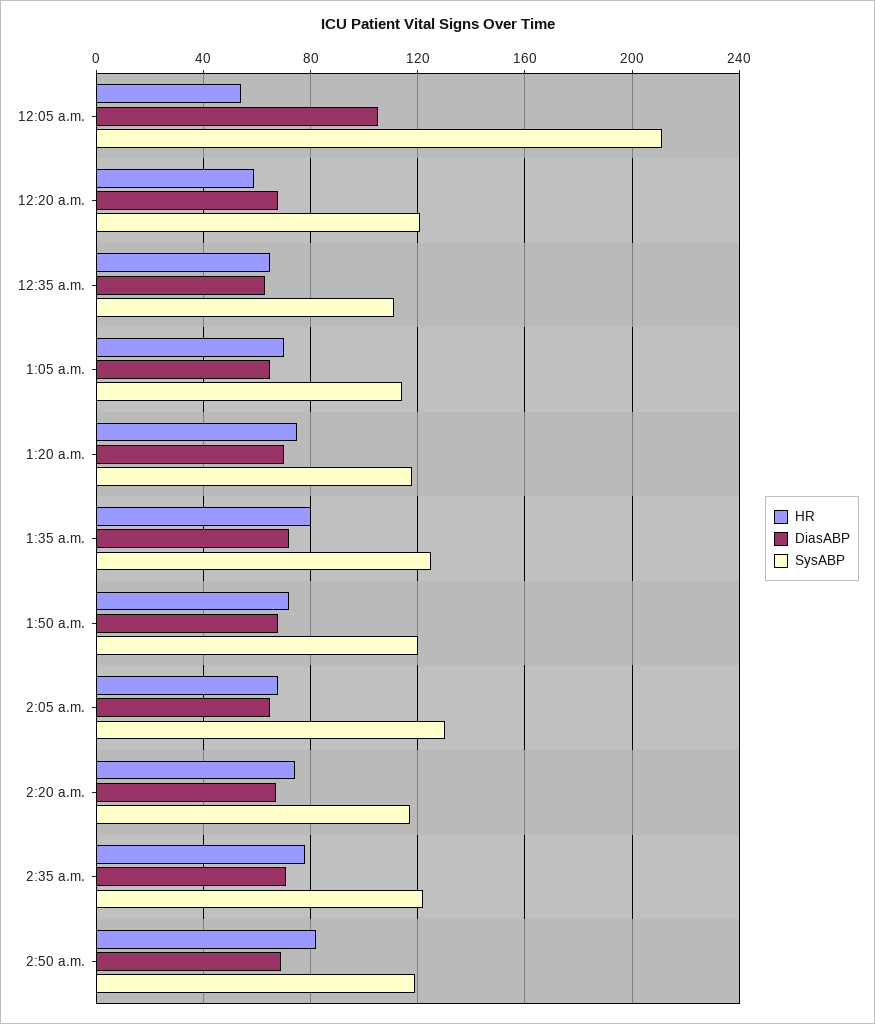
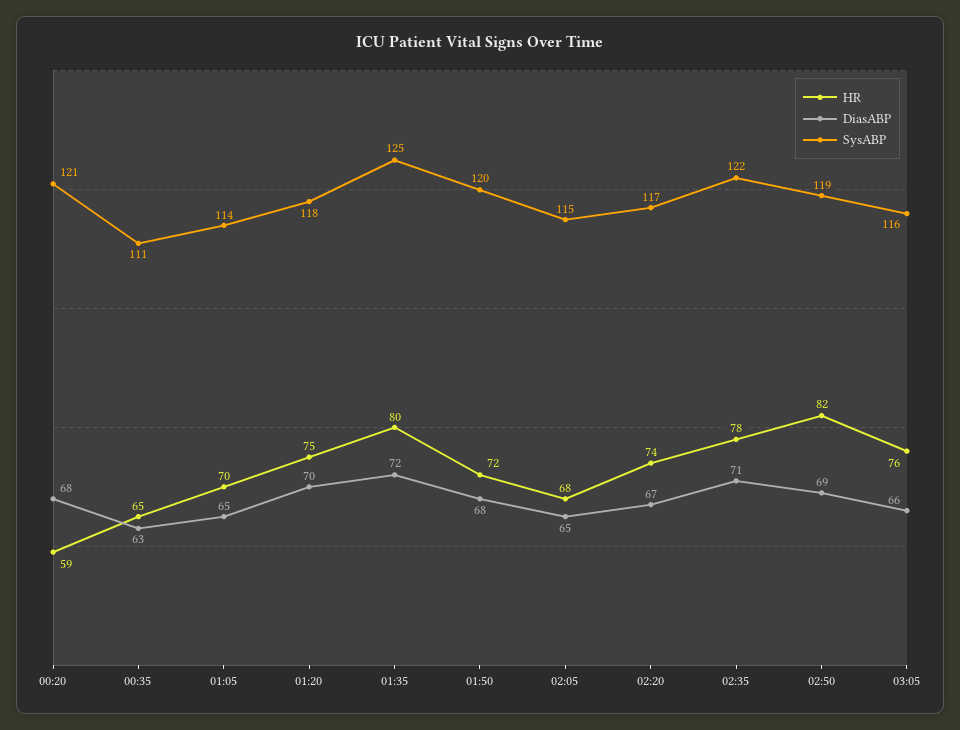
HR, 12:05 a.m.: 55 -> none
DiasABP, 12:05 a.m.: 105 -> none
SysABP, 12:05 a.m.: 210 -> none
SysABP, 2:05 a.m.: 130 -> 115
HR, 03:05: none -> 76
DiasABP, 03:05: none -> 66
SysABP, 03:05: none -> 116

